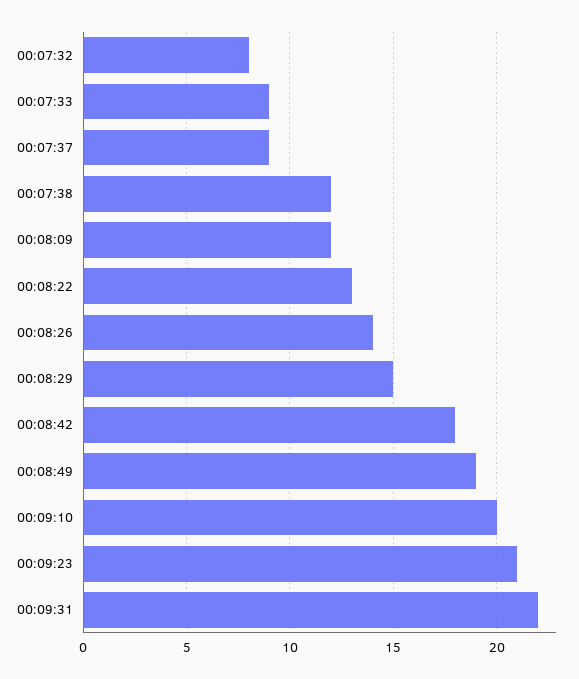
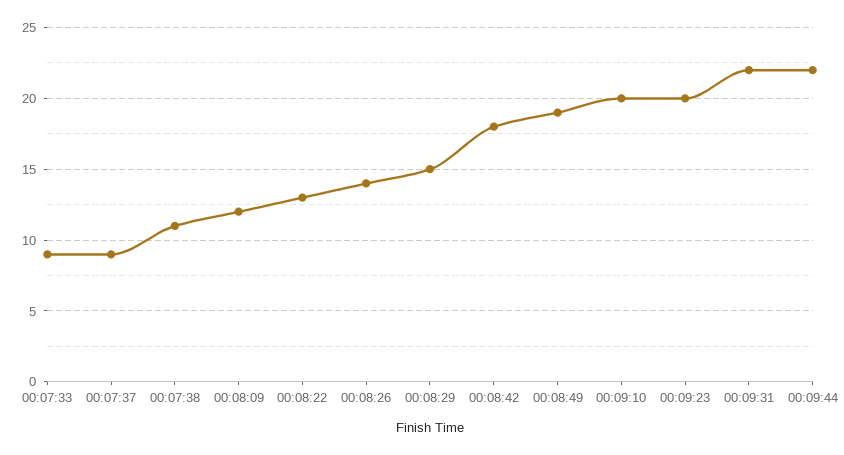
00:07:32: 8 -> none
00:07:38: 12 -> 11
00:09:23: 21 -> 20
00:09:44: none -> 22

